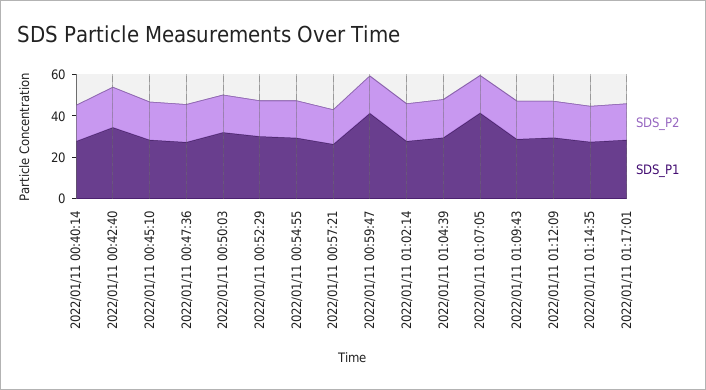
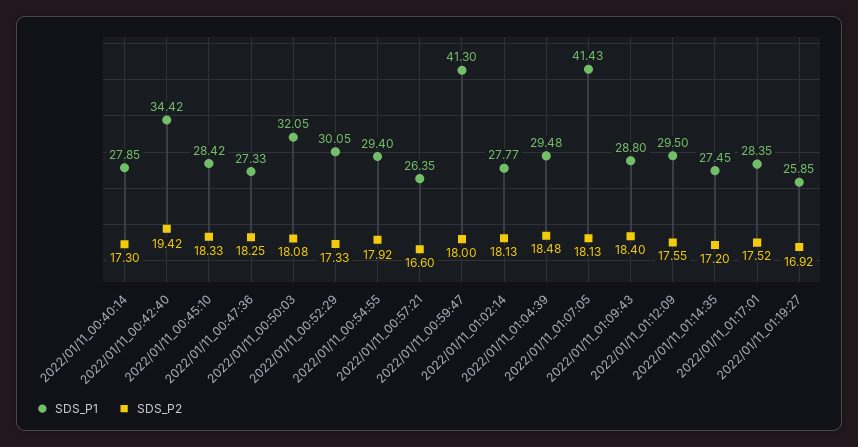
SDS_P1, 2022/01/11_01:19:27: none -> 25.85
SDS_P2, 2022/01/11_01:19:27: none -> 16.92

